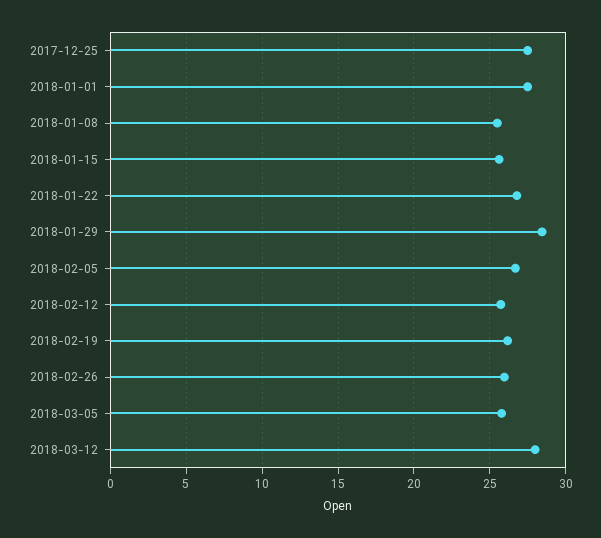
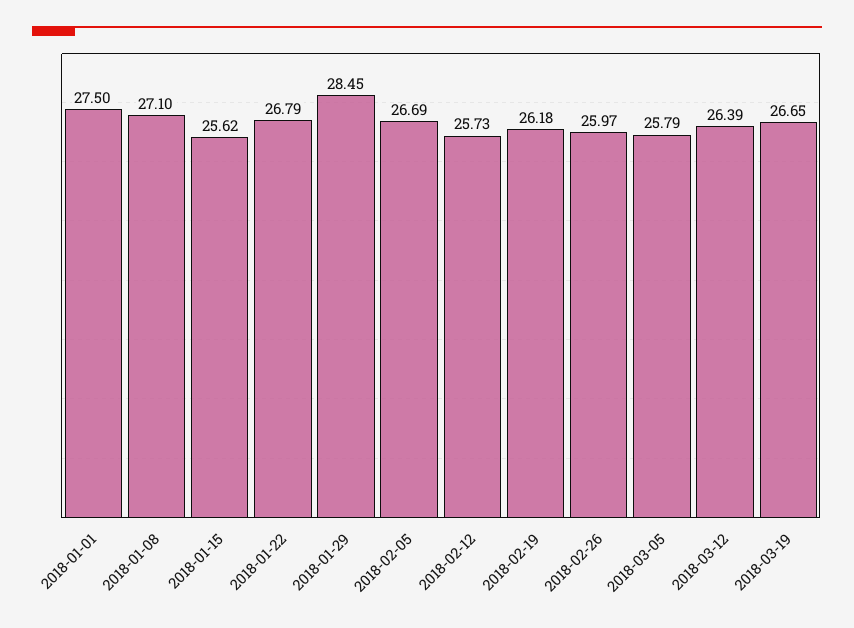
2017-12-25: 27.5 -> none
2018-01-08: 25.5 -> 27.1
2018-03-12: 28 -> 26.39
2018-03-19: none -> 26.65

